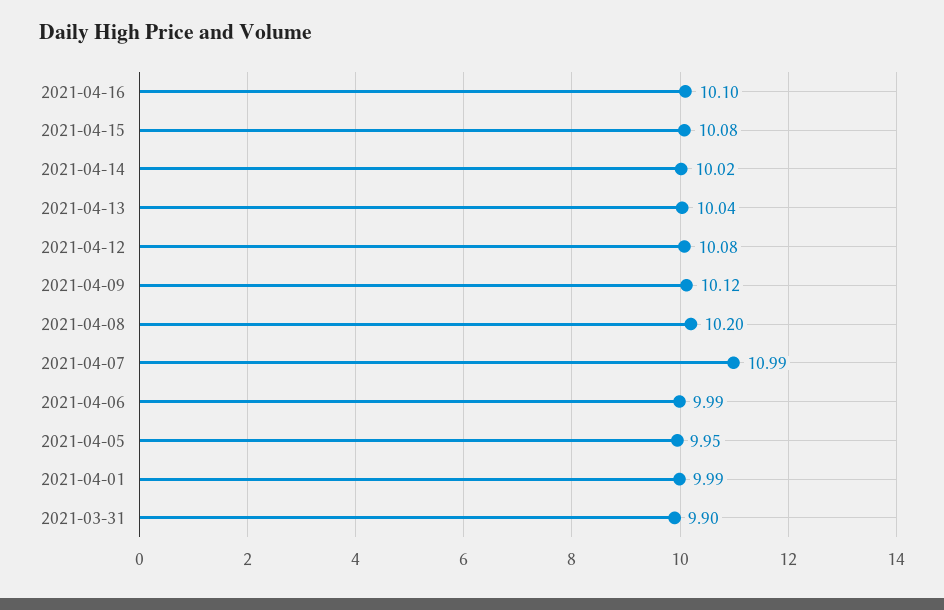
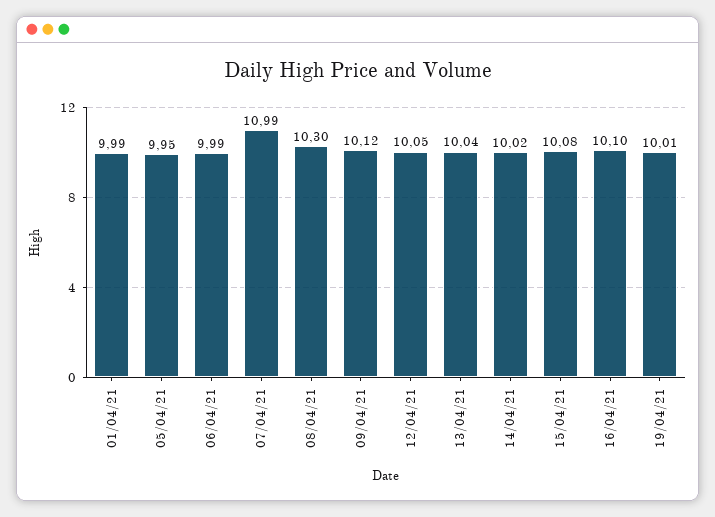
2021-04-12: 10.08 -> 10.05
2021-04-08: 10.2 -> 10.3
2021-03-31: 9.9 -> none
19/04/21: none -> 10.01

